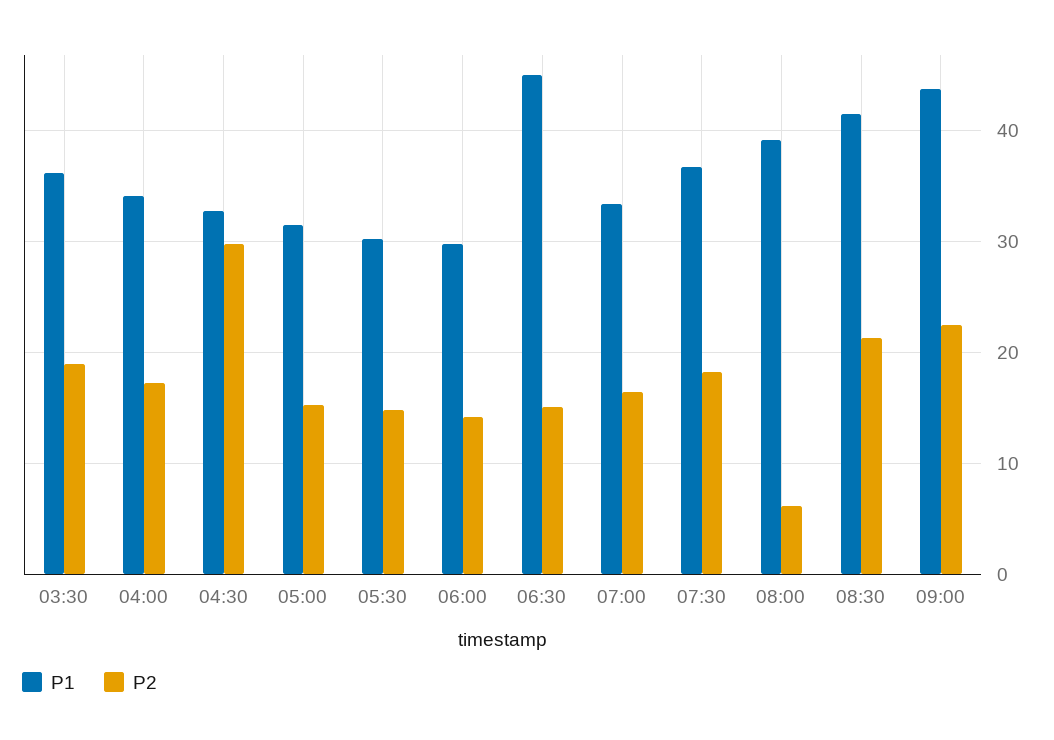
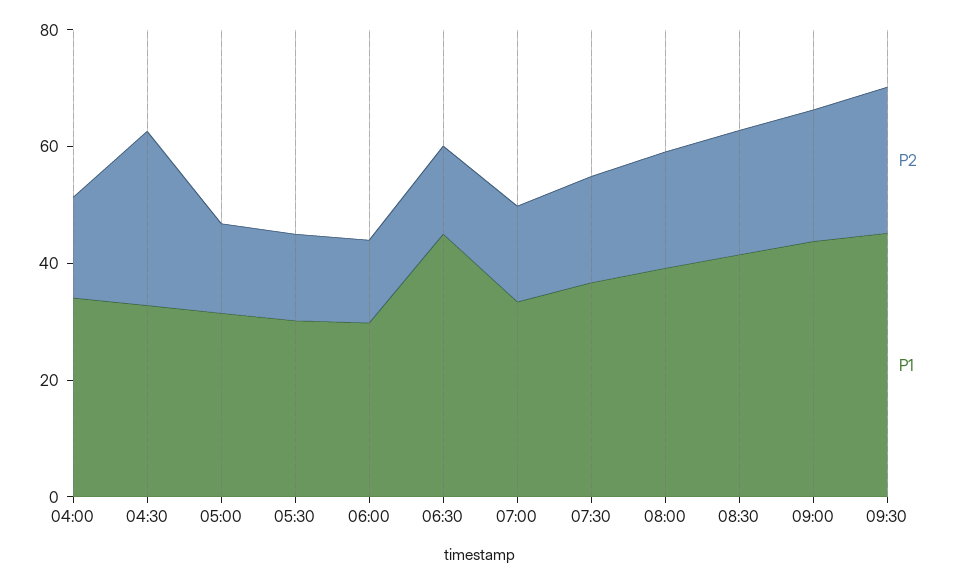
P1, 03:30: 36 -> none
P2, 03:30: 19 -> none
P2, 08:00: 6 -> 20
P2, 09:30: none -> 25
P1, 09:30: none -> 45

